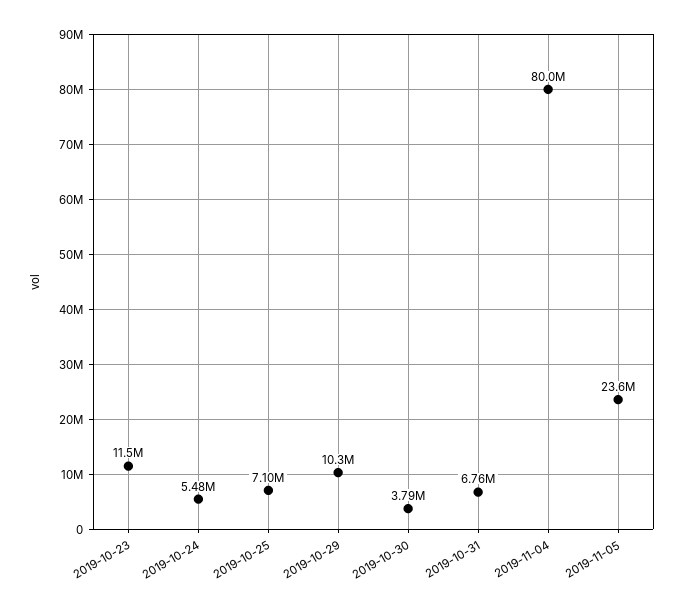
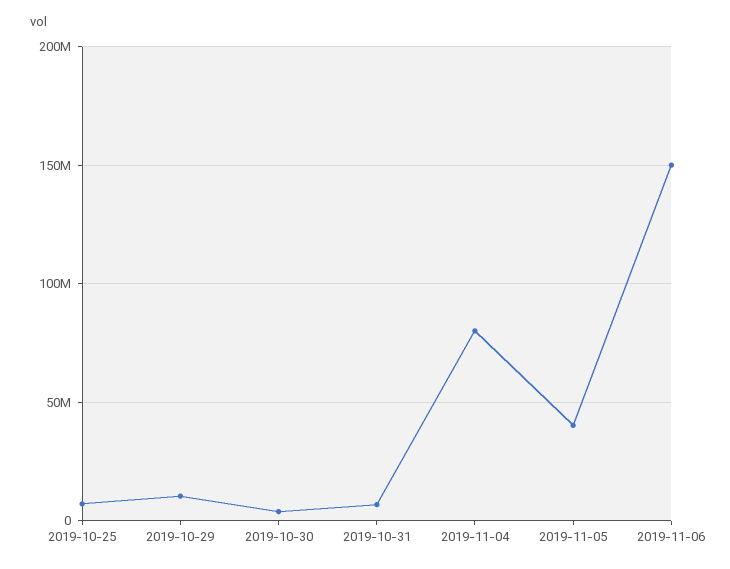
2019-10-23: 11500000 -> none
2019-10-24: 5480000 -> none
2019-11-05: 23600000 -> 40000000
2019-11-06: none -> 150000000

